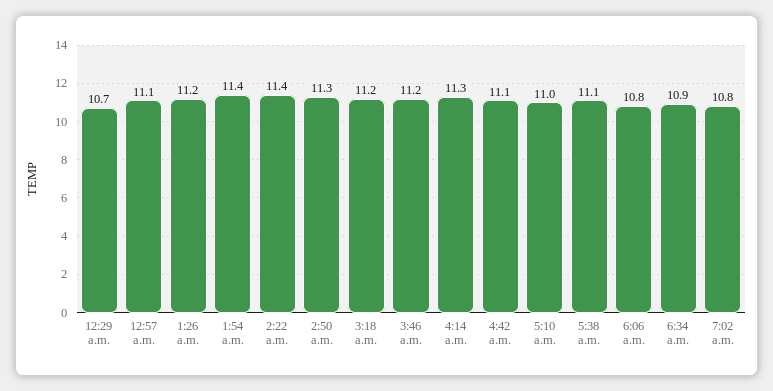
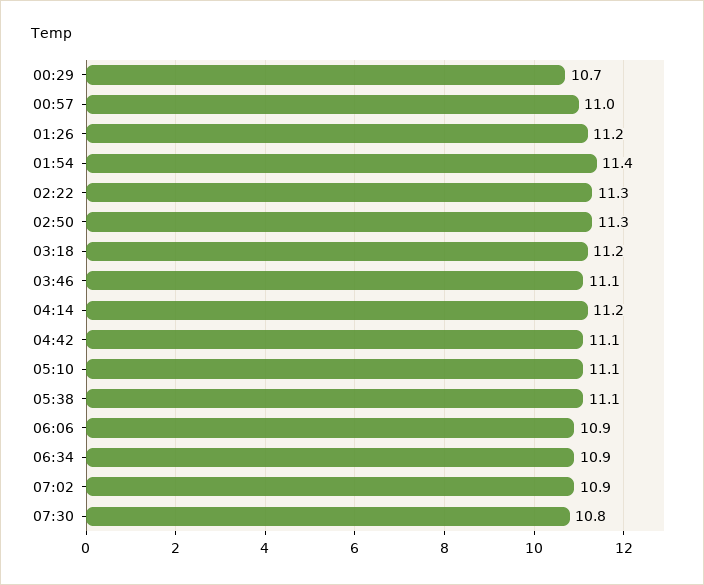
12:57 a.m.: 11.1 -> 11
2:22 a.m.: 11.4 -> 11.3
3:46 a.m.: 11.2 -> 11.1
4:14 a.m.: 11.3 -> 11.2
5:10 a.m.: 11 -> 11.1
6:06 a.m.: 10.8 -> 10.9
7:02 a.m.: 10.8 -> 10.9
07:30: none -> 10.8

